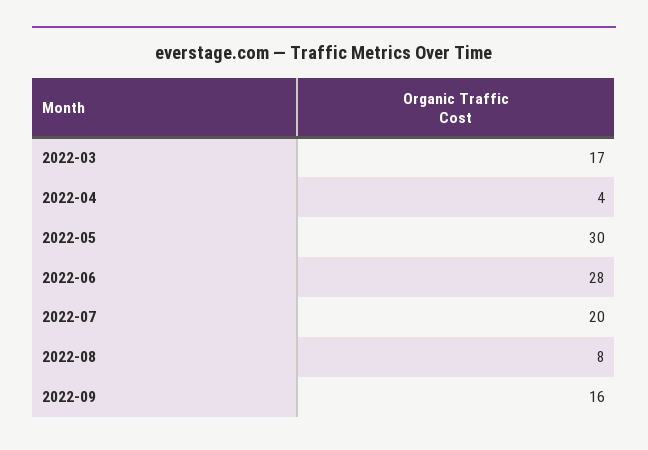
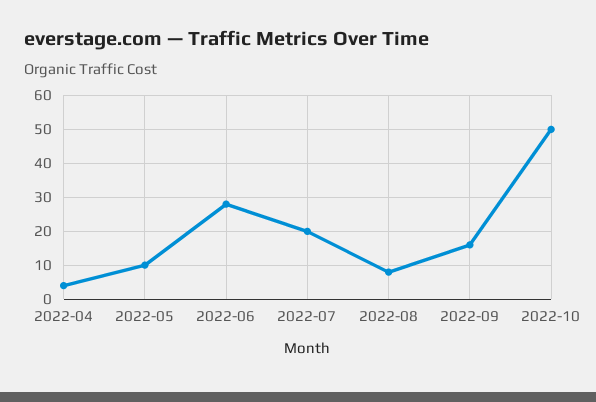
2022-03: 17 -> none
2022-05: 30 -> 10
2022-10: none -> 50

